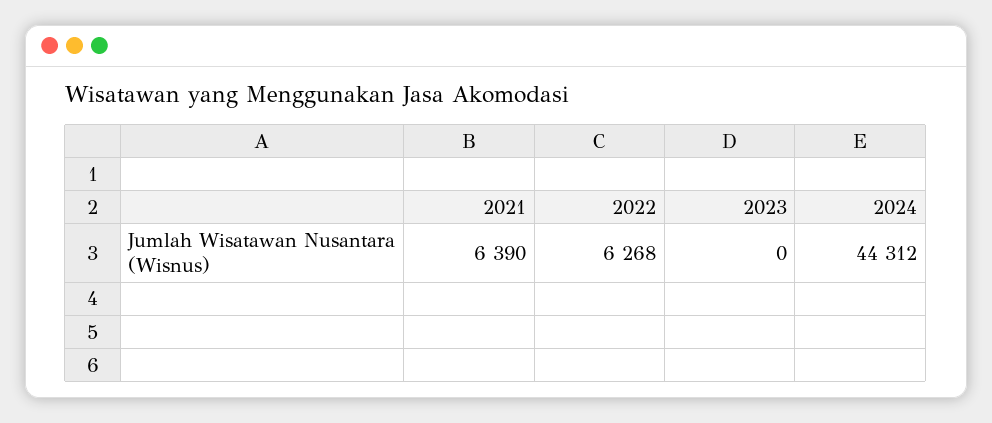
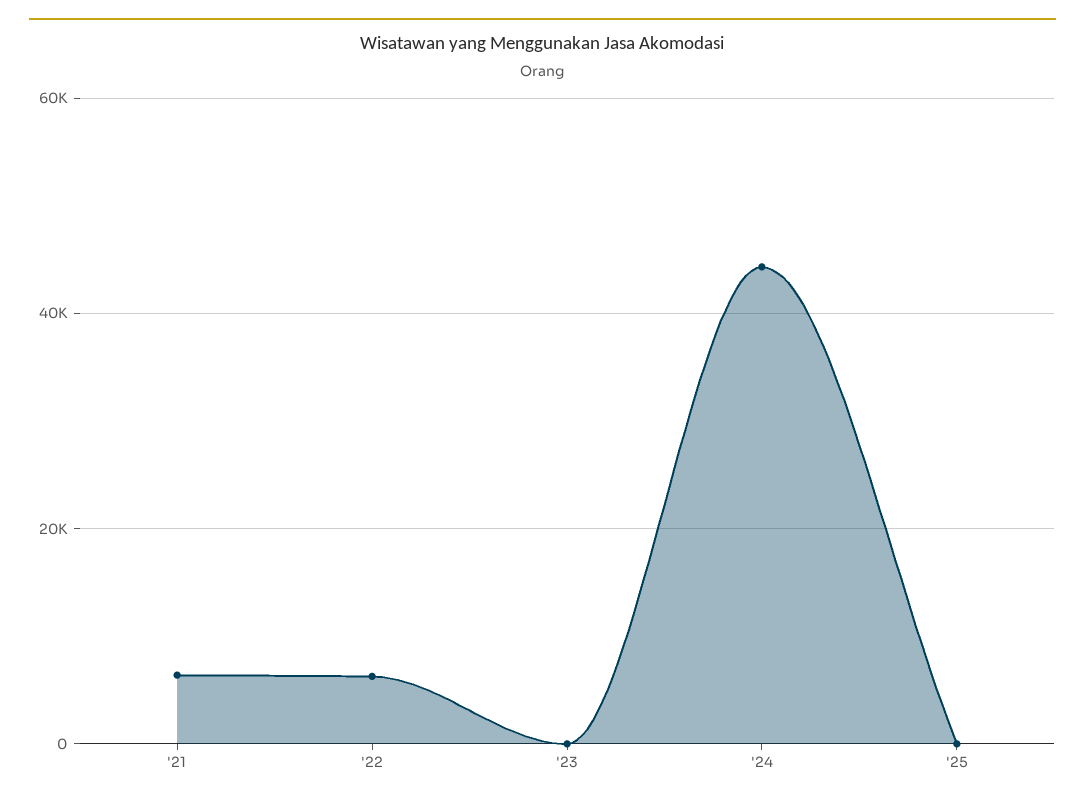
'25: none -> 0

